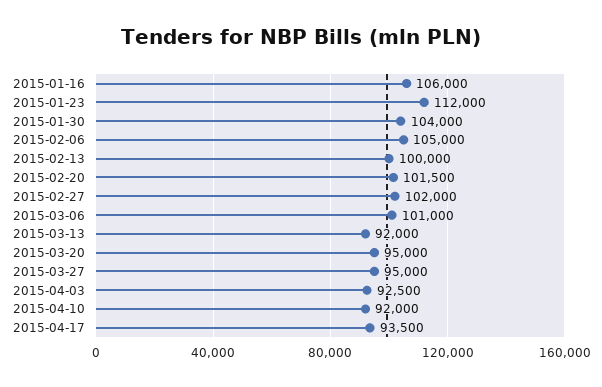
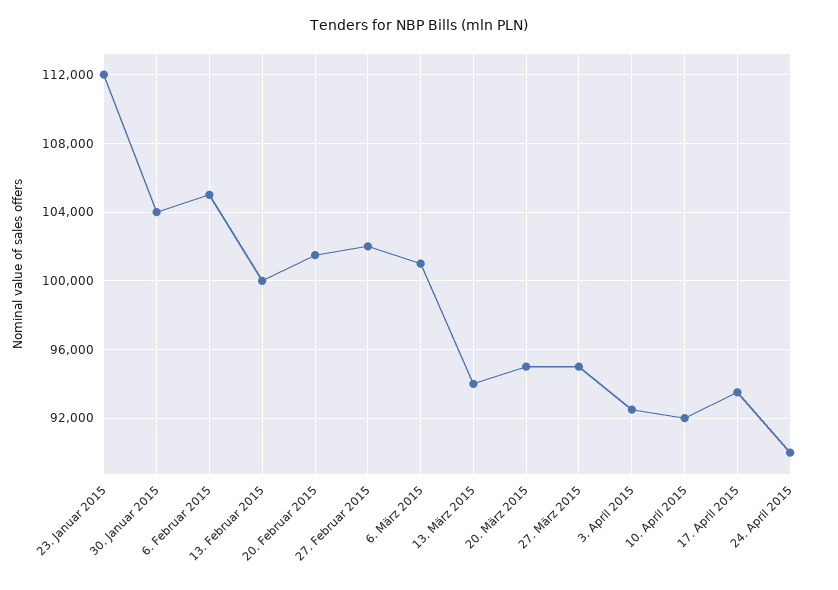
2015-01-16: 106000 -> none
2015-03-13: 92000 -> 94000
24. April 2015: none -> 90000

